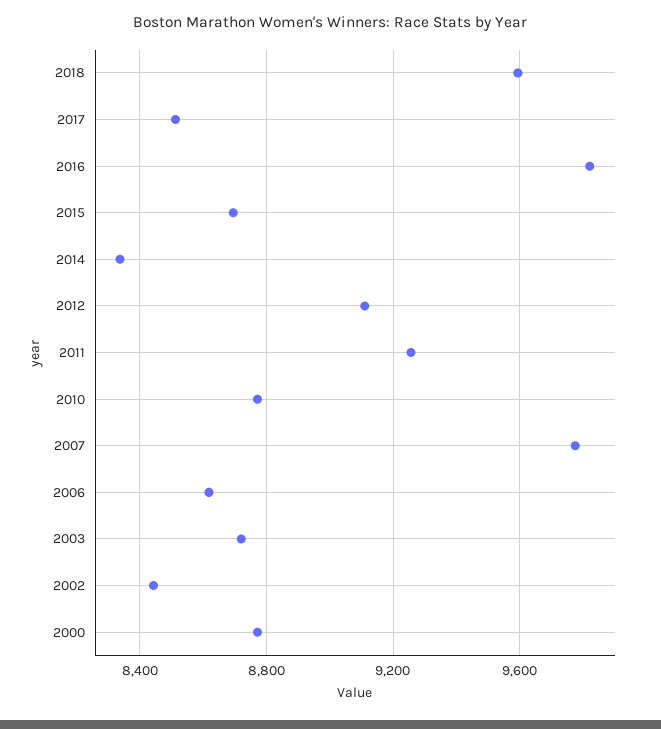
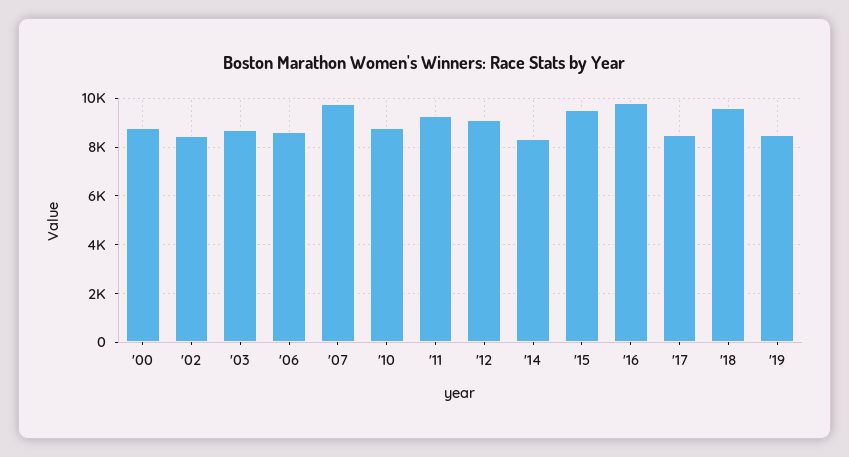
2015: 8700 -> 9500
'19: none -> 8500

